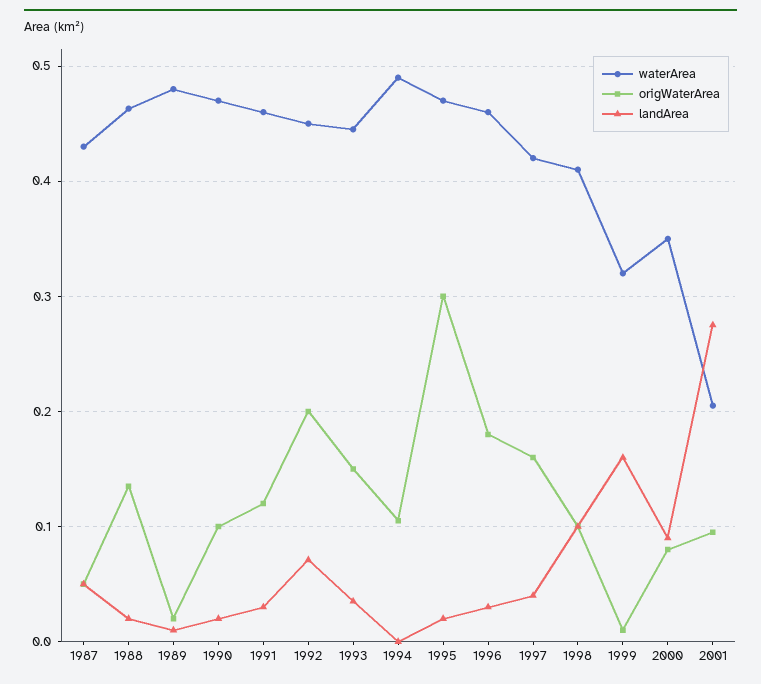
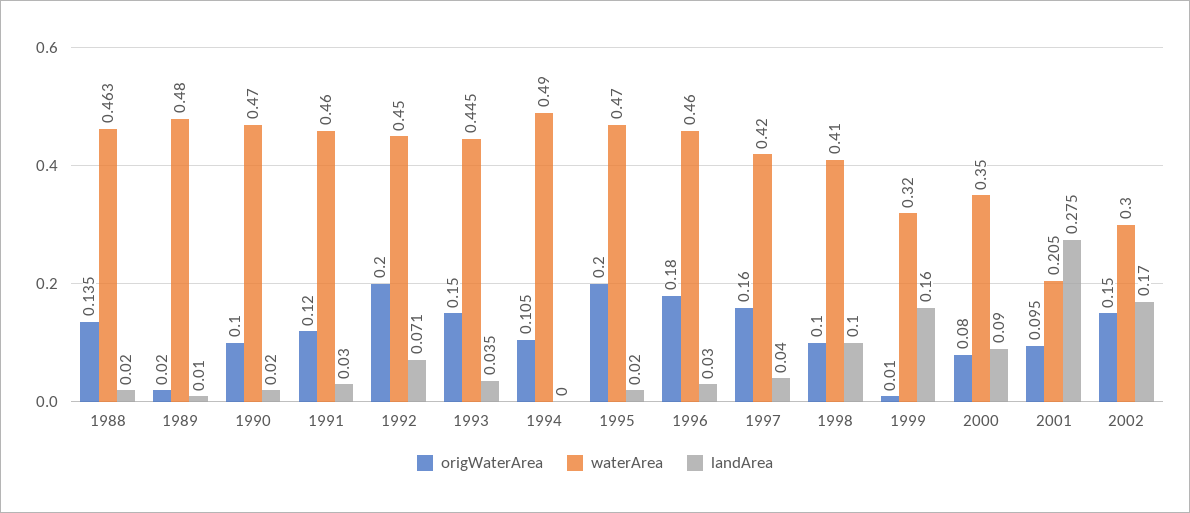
waterArea, 1987: 0.43 -> none
origWaterArea, 1987: 0.05 -> none
landArea, 1987: 0.05 -> none
origWaterArea, 1995: 0.3 -> 0.2
origWaterArea, 2002: none -> 0.15
waterArea, 2002: none -> 0.3
landArea, 2002: none -> 0.17

